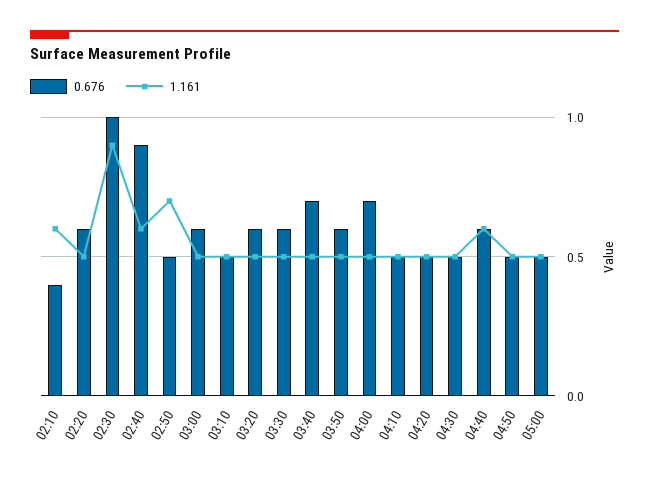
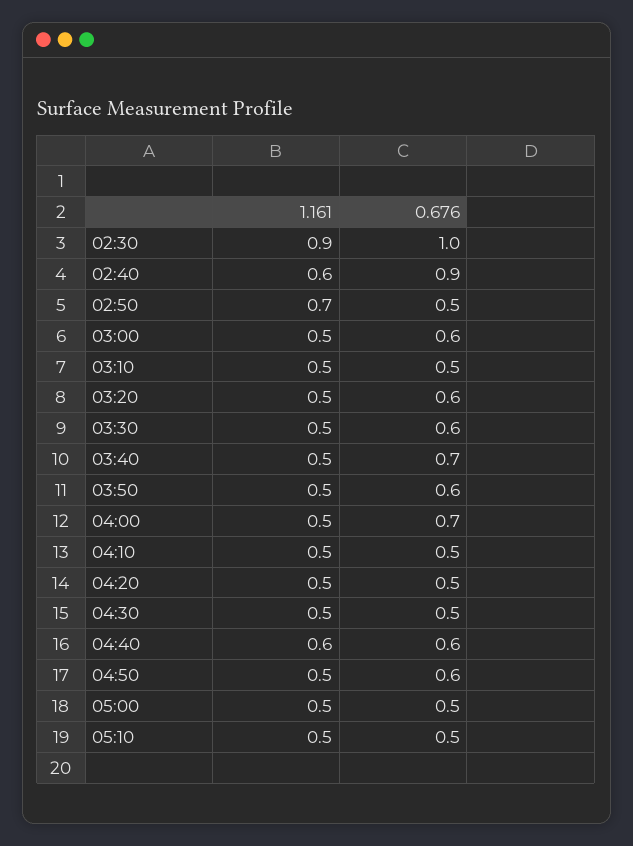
0.676, 02:10: 0.4 -> none
1.161, 02:10: 0.6 -> none
0.676, 02:20: 0.6 -> none
1.161, 02:20: 0.5 -> none
0.676, 04:50: 0.5 -> 0.6
1.161, 05:10: none -> 0.5
0.676, 05:10: none -> 0.5

